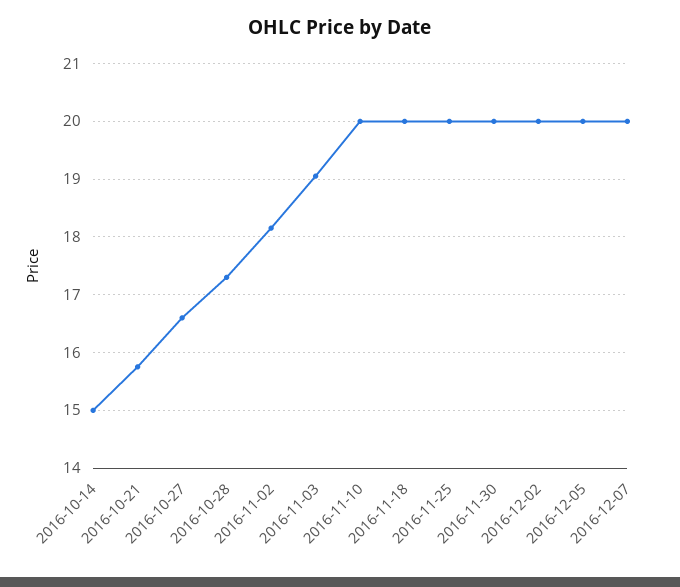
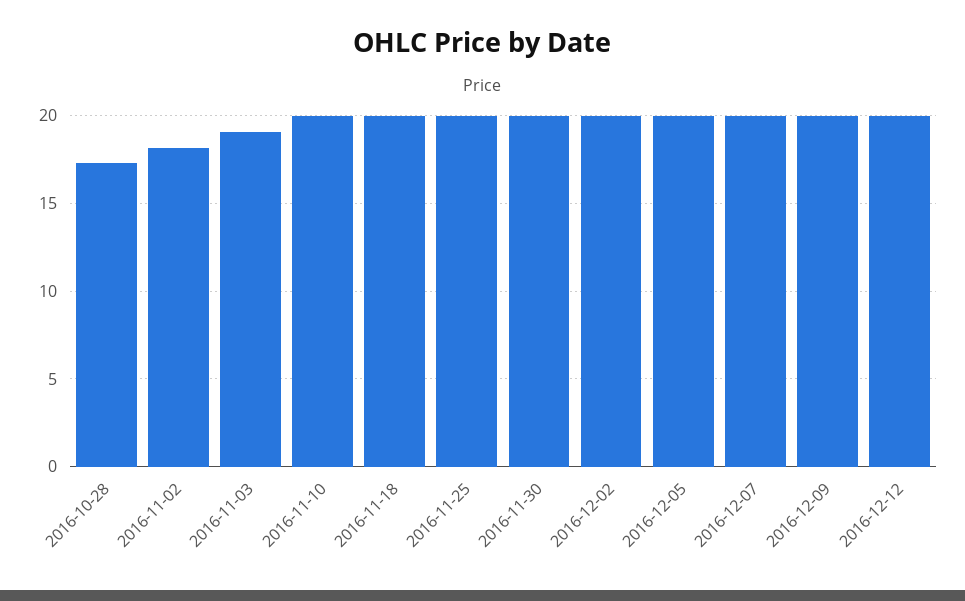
2016-10-14: 15 -> none
2016-10-21: 15.8 -> none
2016-10-27: 16.6 -> none
2016-12-09: none -> 20
2016-12-12: none -> 20

